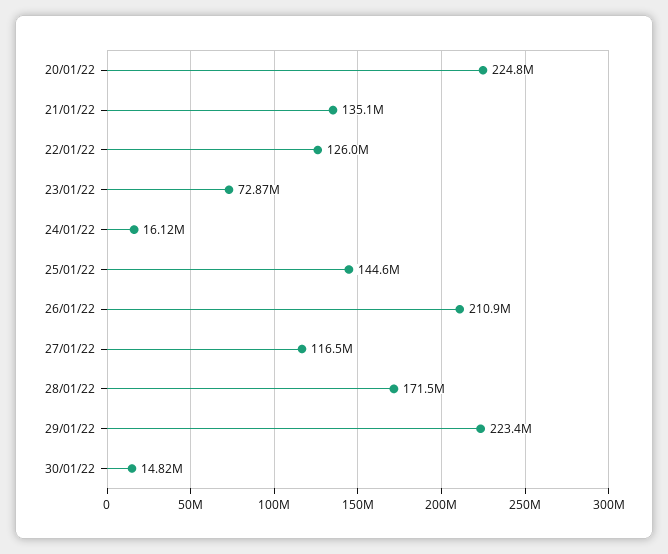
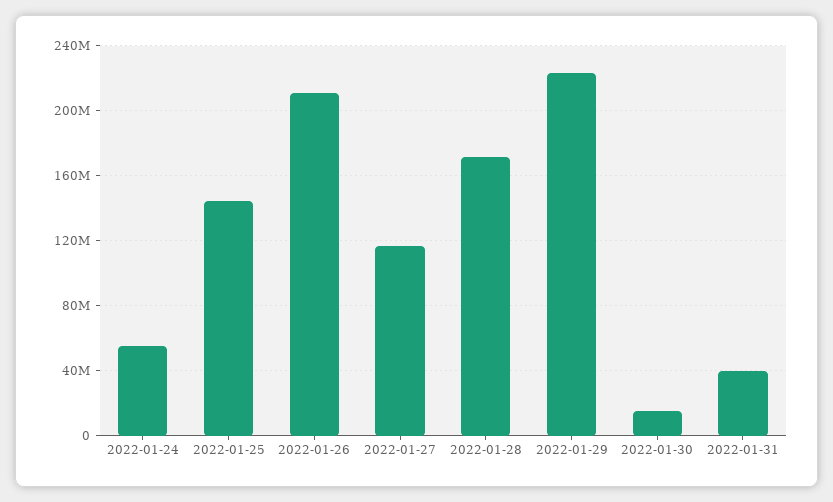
20/01/22: 224800000 -> none
21/01/22: 135100000 -> none
22/01/22: 126000000 -> none
23/01/22: 72870000 -> none
24/01/22: 16120000 -> 55000000
2022-01-31: none -> 40000000

